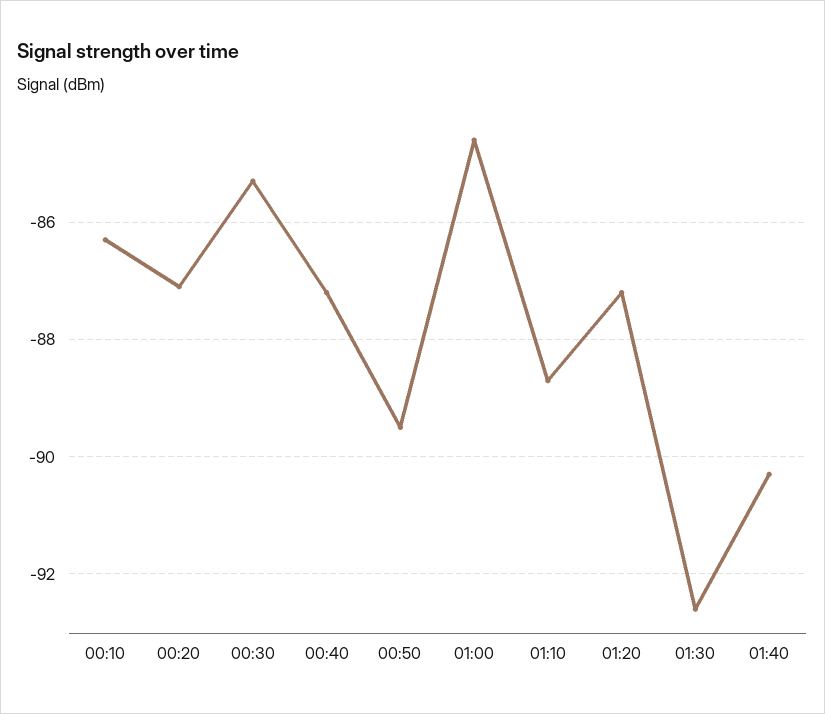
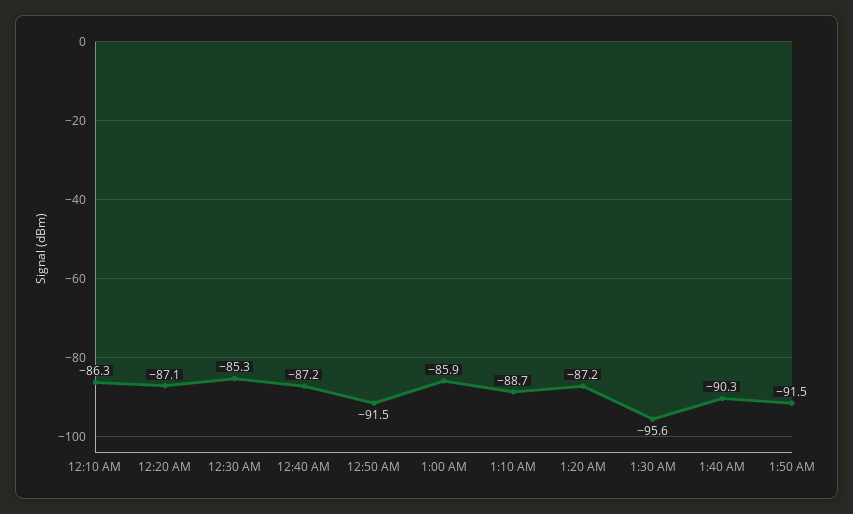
00:50: -89.5 -> -91.5
01:00: -84.5 -> -85.9
01:30: -92.5 -> -95.6
1:50 AM: none -> -91.5

